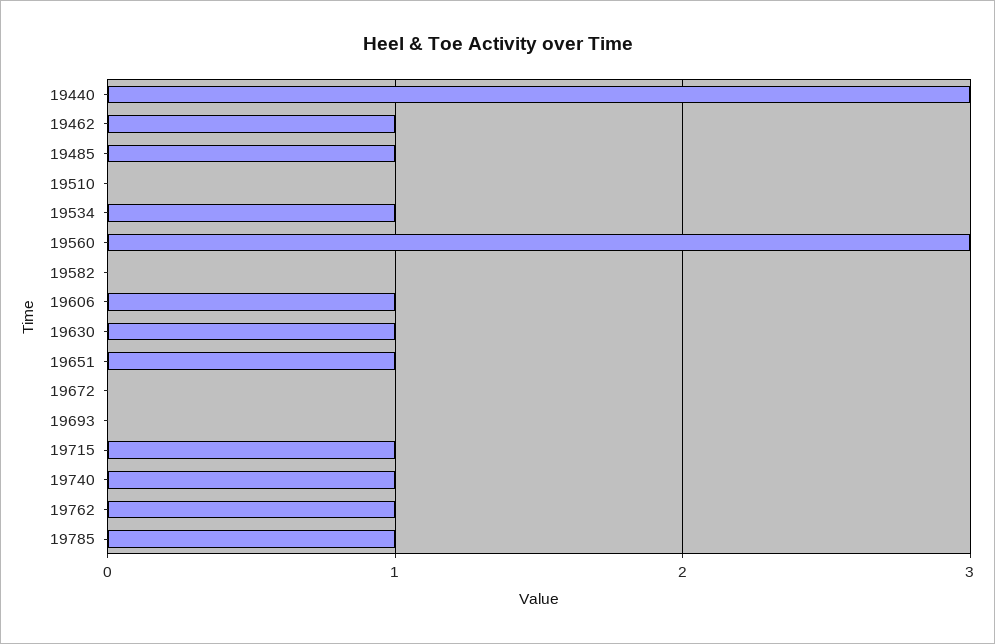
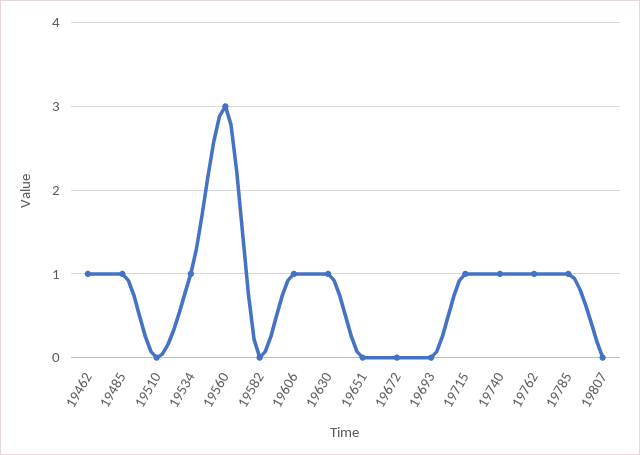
19440: 3 -> none
19651: 1 -> 0
19807: none -> 0

